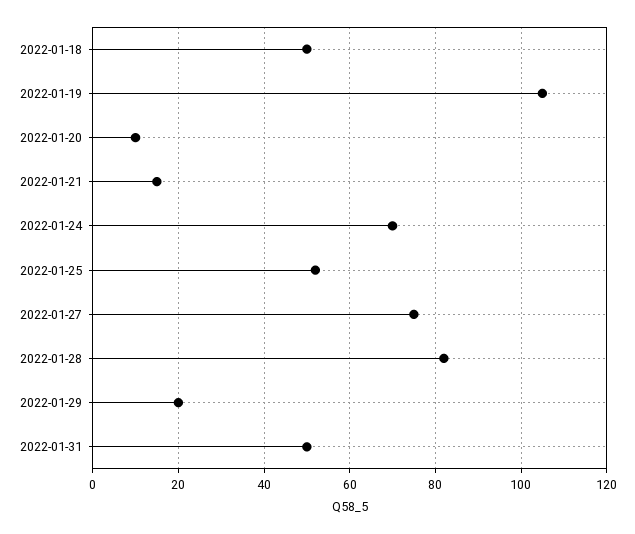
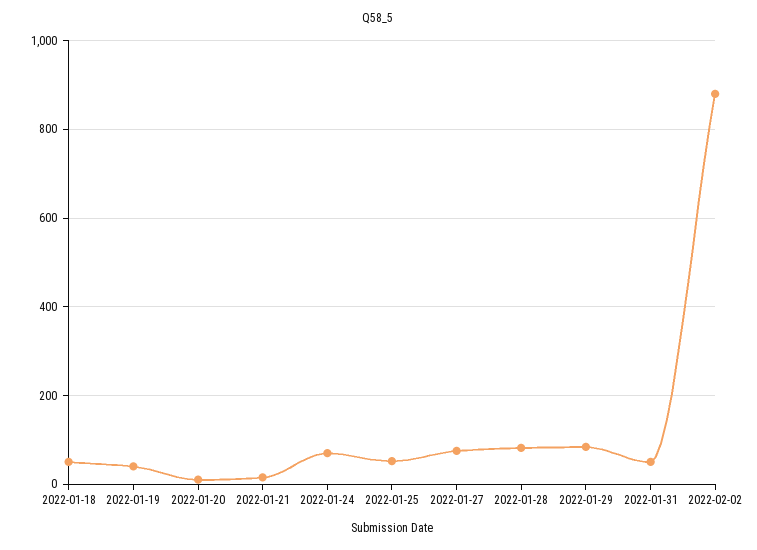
2022-01-19: 105 -> 40
2022-01-29: 20 -> 80
2022-02-02: none -> 880

